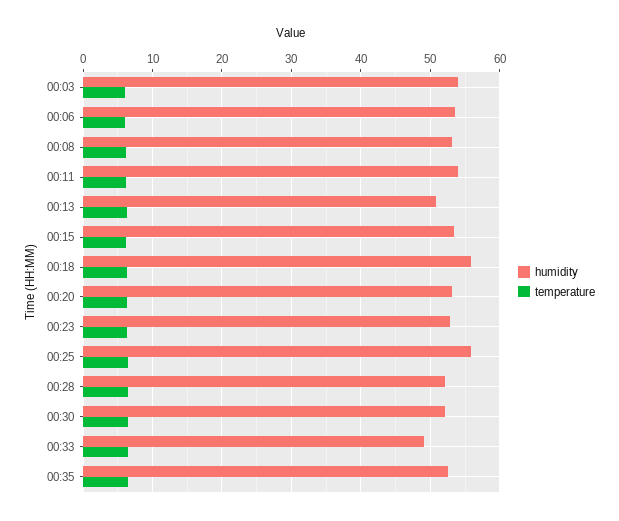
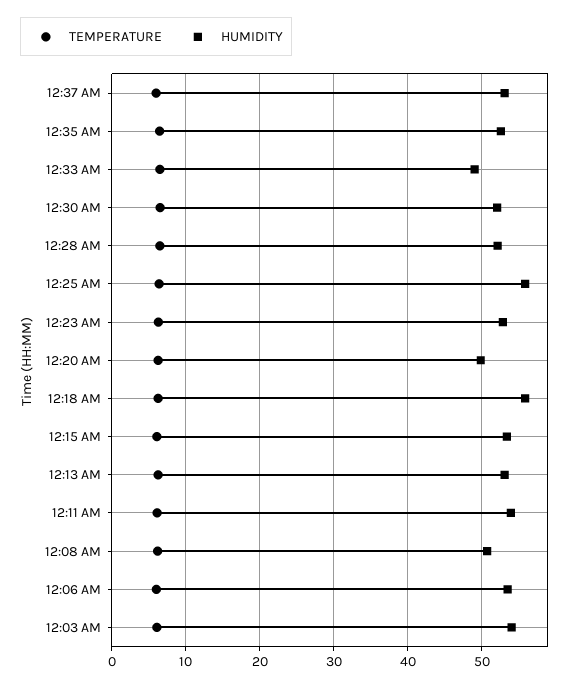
humidity, 00:08: 53 -> 51
humidity, 00:13: 51 -> 53
humidity, 00:20: 53 -> 50
temperature, 12:37 AM: none -> 6
humidity, 12:37 AM: none -> 53

